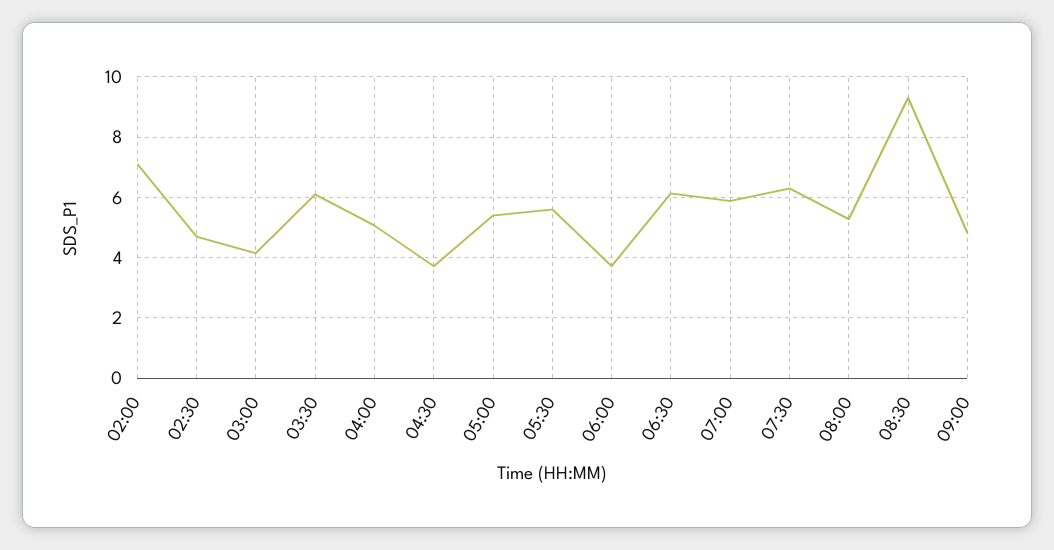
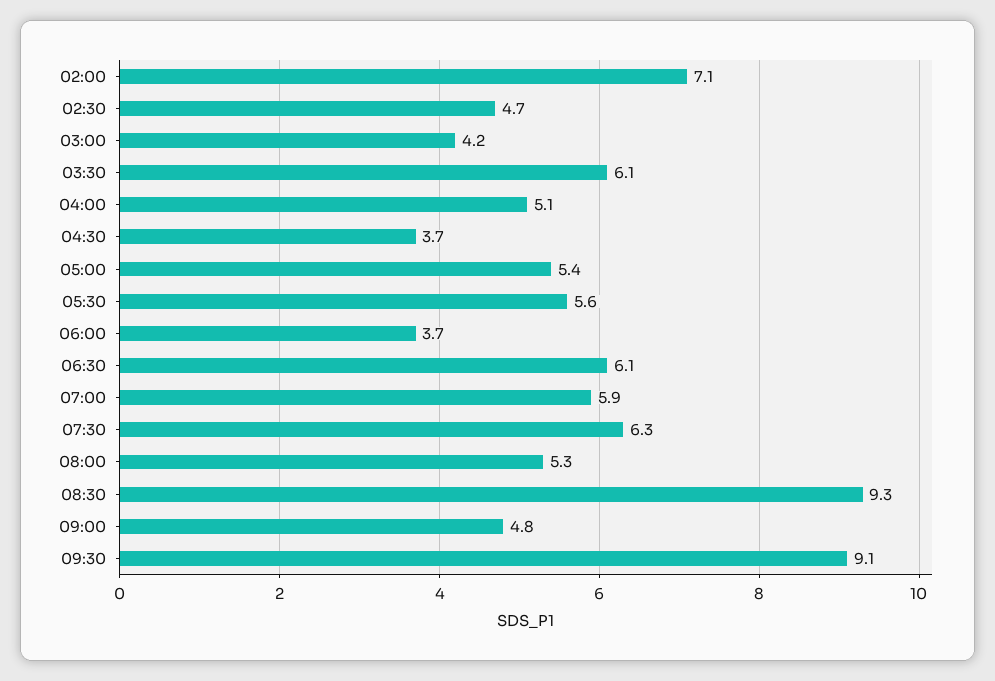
09:30: none -> 9.1

